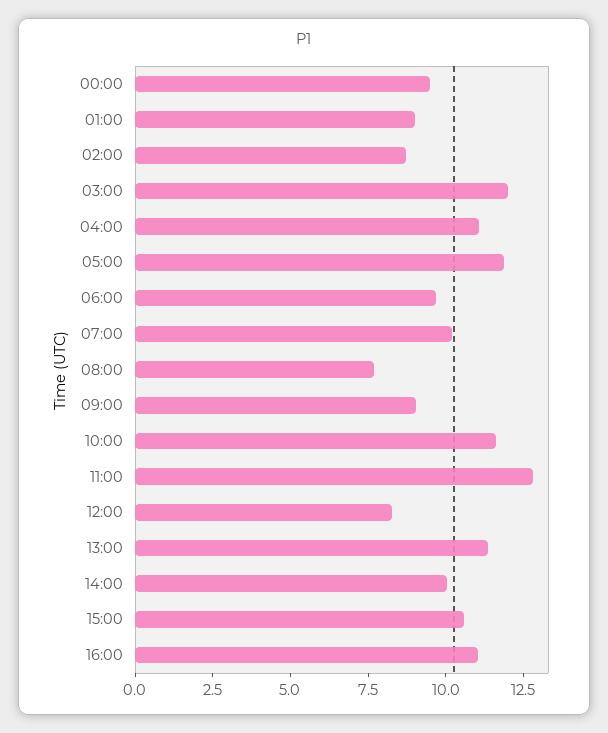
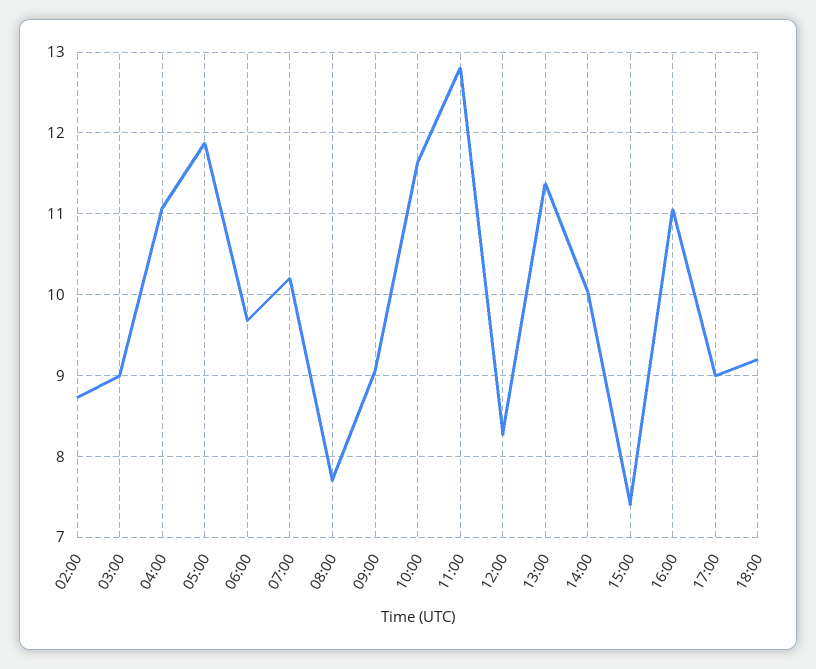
00:00: 9.5 -> none
01:00: 9 -> none
03:00: 12 -> 9
15:00: 10.5 -> 7.4
17:00: none -> 9
18:00: none -> 9.2

